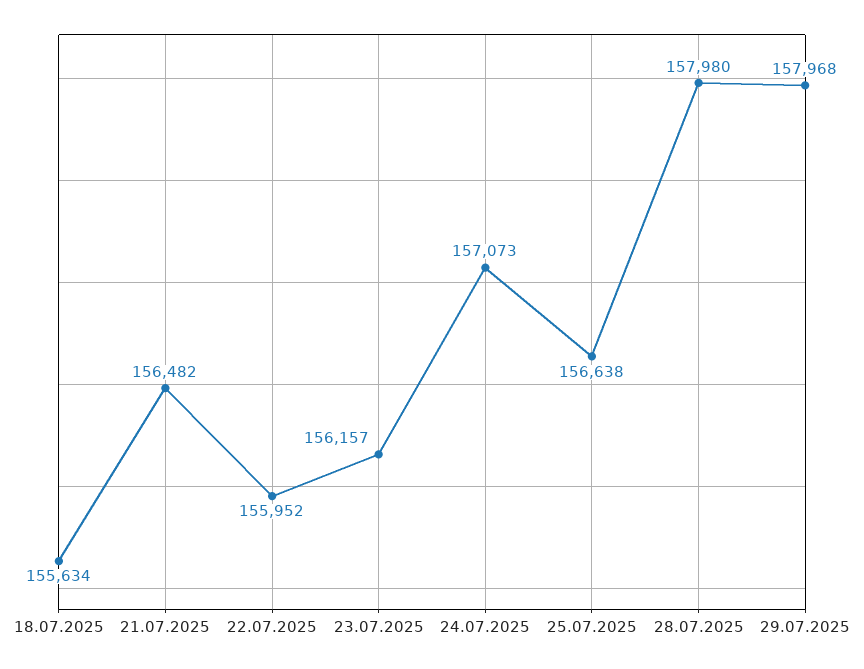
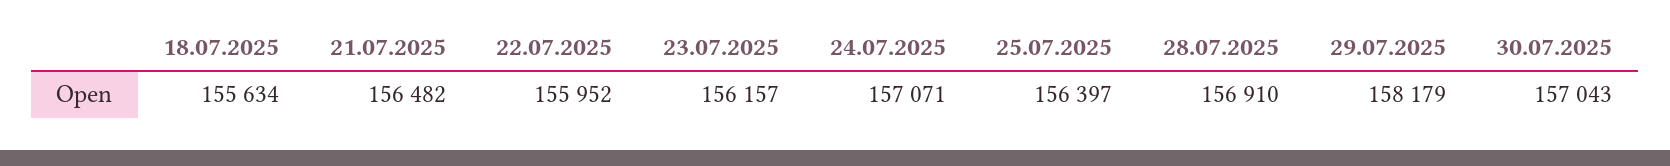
24.07.2025: 157073 -> 157071
25.07.2025: 156638 -> 156397
28.07.2025: 157980 -> 156910
29.07.2025: 157968 -> 158179
30.07.2025: none -> 157043

